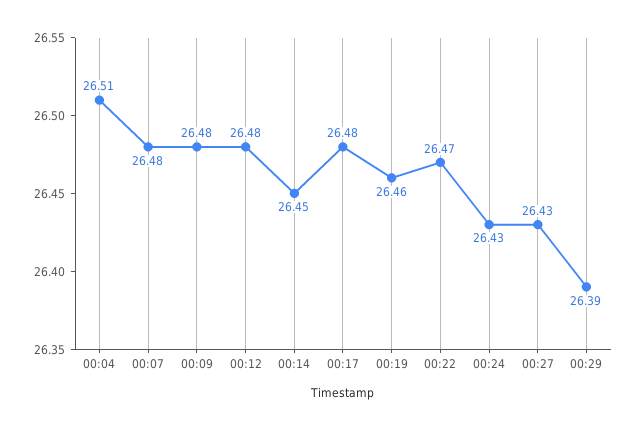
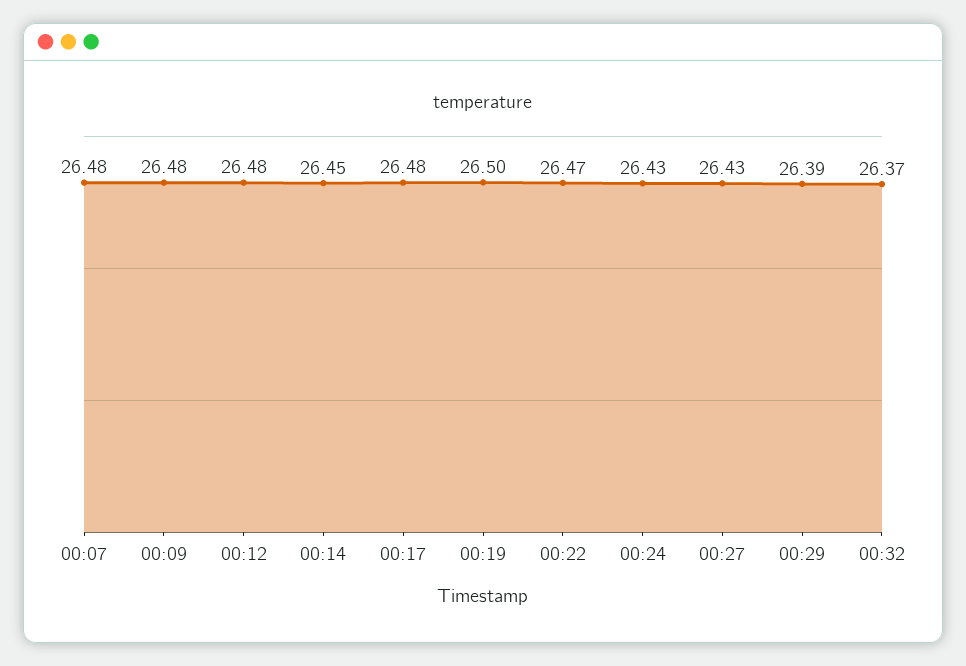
00:04: 26.51 -> none
00:19: 26.46 -> 26.5
00:32: none -> 26.37

